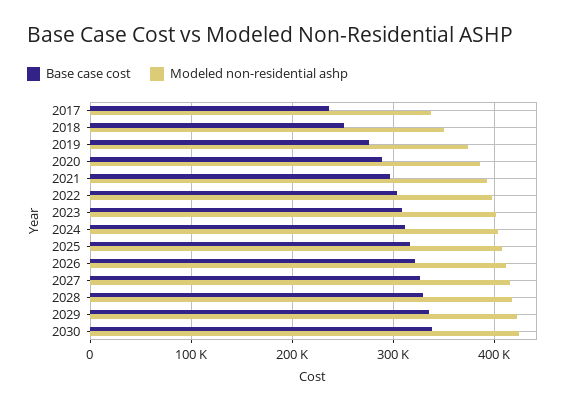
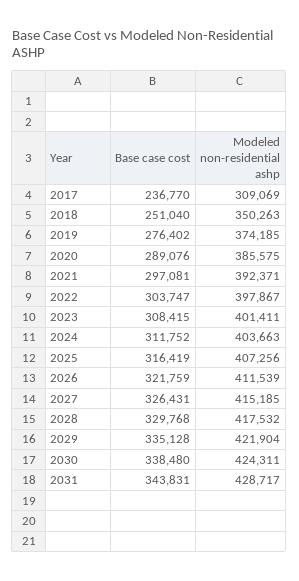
Modeled non-residential ashp, 2017: 340000 -> 309069
Base case cost, 2031: none -> 343831
Modeled non-residential ashp, 2031: none -> 428717

